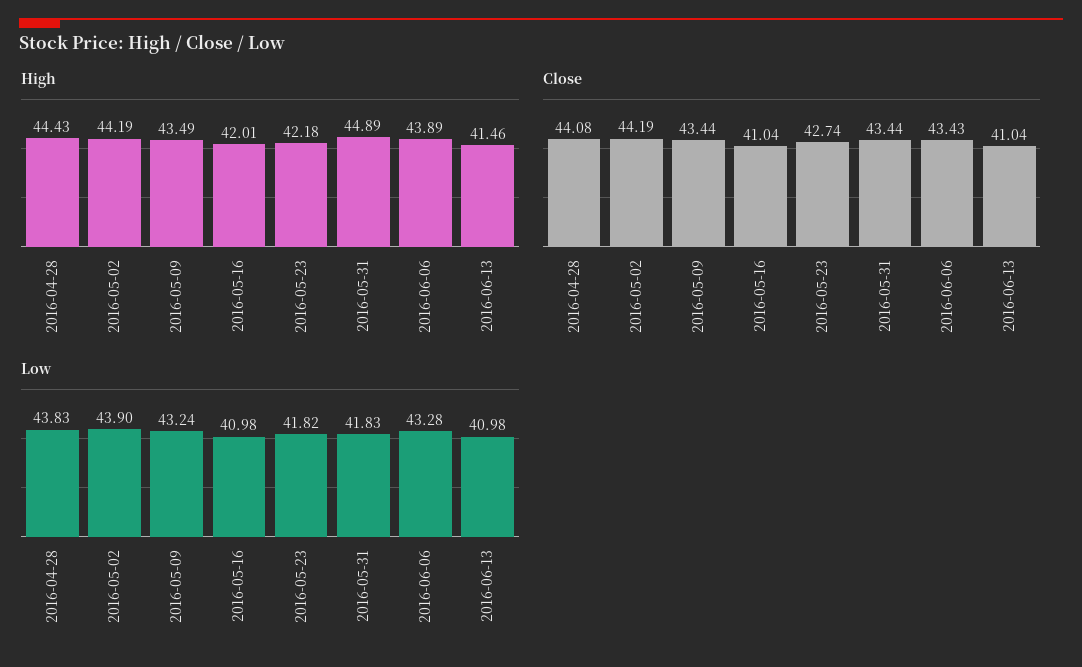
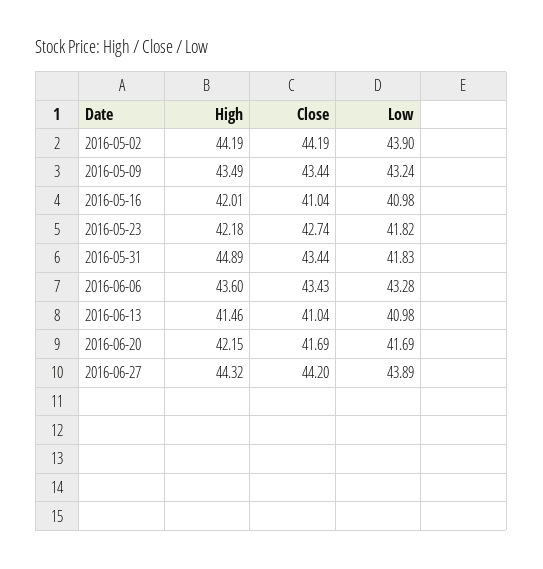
High, 2016-04-28: 44.43 -> none
High, 2016-06-06: 43.89 -> 43.6
Close, 2016-04-28: 44.08 -> none
Low, 2016-04-28: 43.83 -> none
High, 2016-06-20: none -> 42.15
Close, 2016-06-20: none -> 41.69
Low, 2016-06-20: none -> 41.69
High, 2016-06-27: none -> 44.32
Close, 2016-06-27: none -> 44.2
Low, 2016-06-27: none -> 43.89

